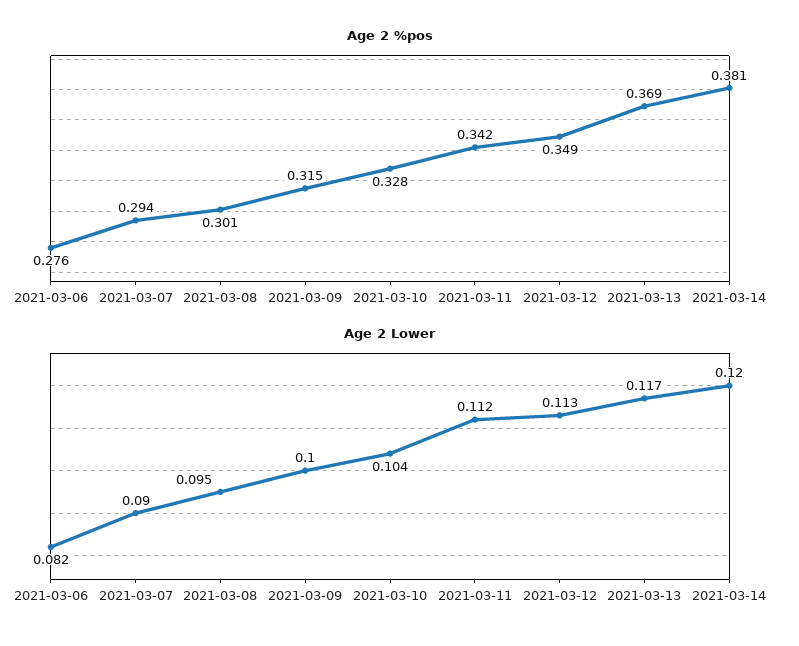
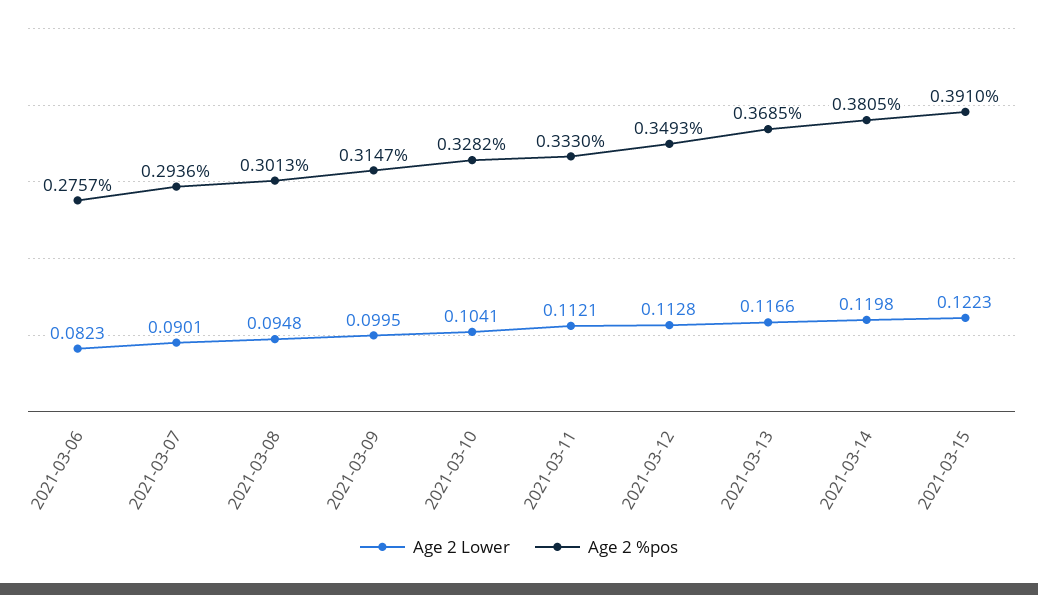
Age 2 %pos, 2021-03-11: 0.342 -> 0.333
Age 2 Lower, 2021-03-15: none -> 0.1223
Age 2 %pos, 2021-03-15: none -> 0.391

